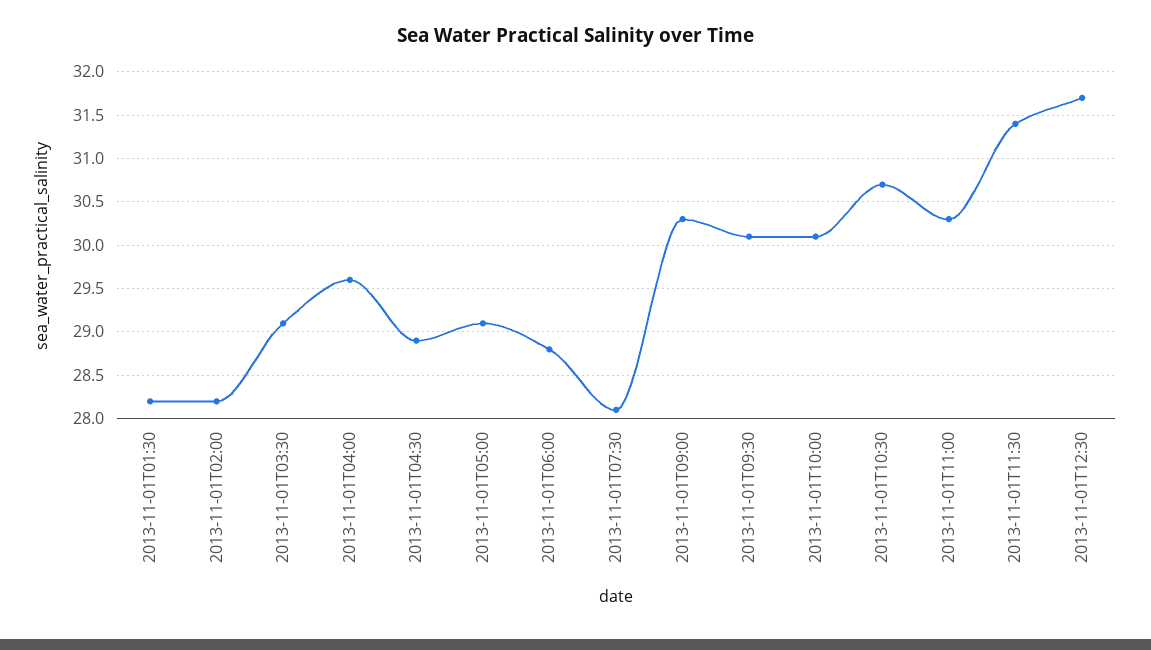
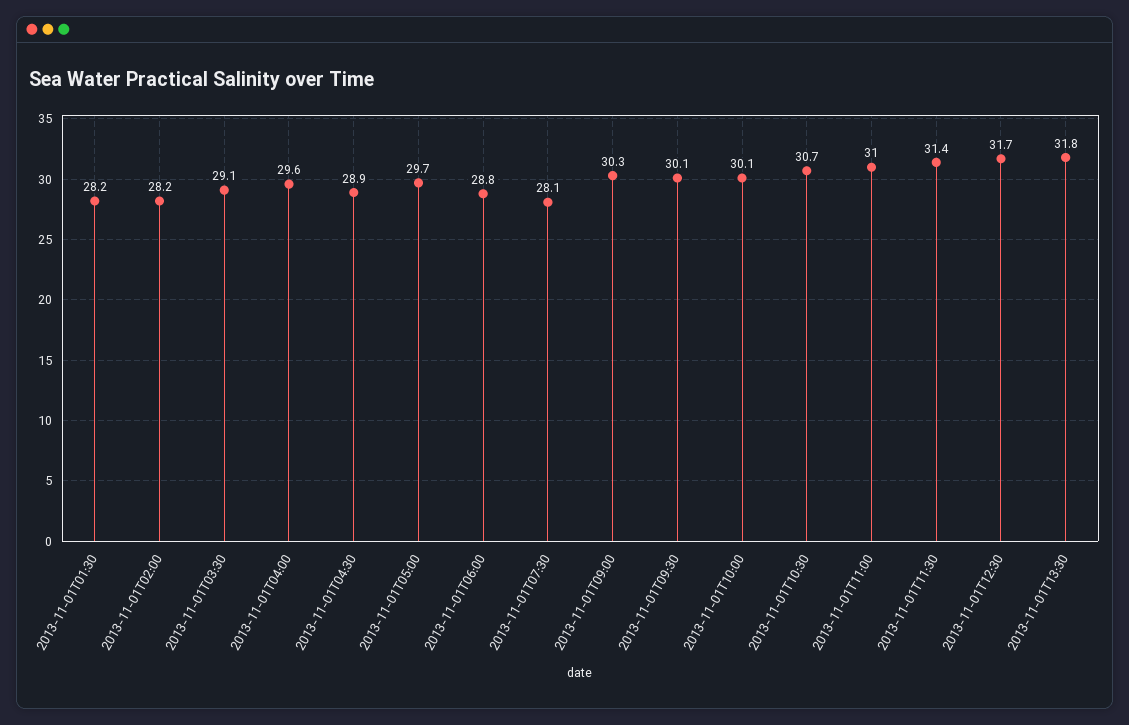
2013-11-01T05:00: 29.1 -> 29.7
2013-11-01T11:00: 30.3 -> 31
2013-11-01T13:30: none -> 31.8

